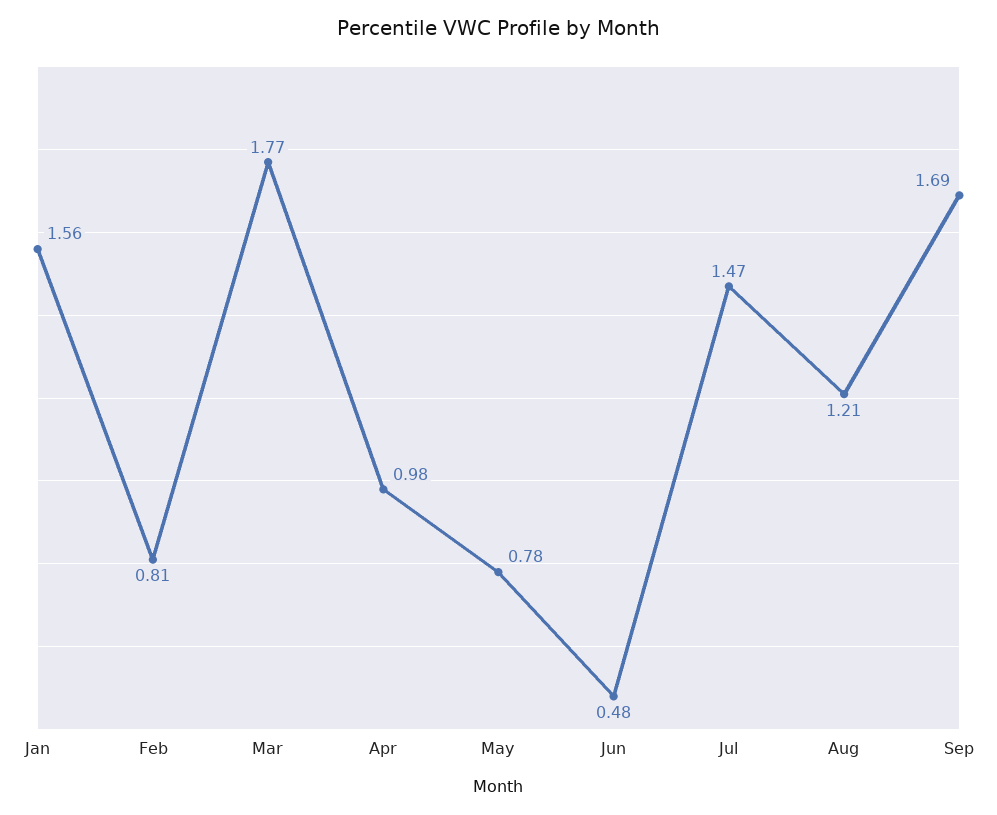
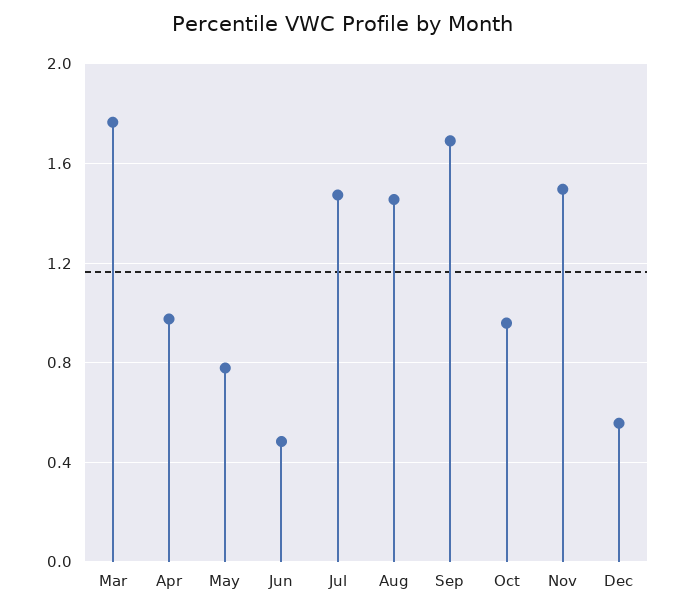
Jan: 1.56 -> none
Feb: 0.81 -> none
Aug: 1.21 -> 1.45
Oct: none -> 0.95
Nov: none -> 1.5
Dec: none -> 0.55

